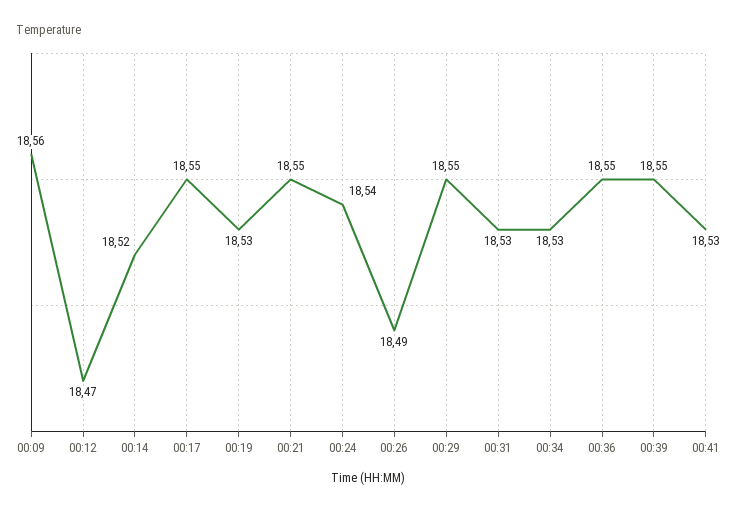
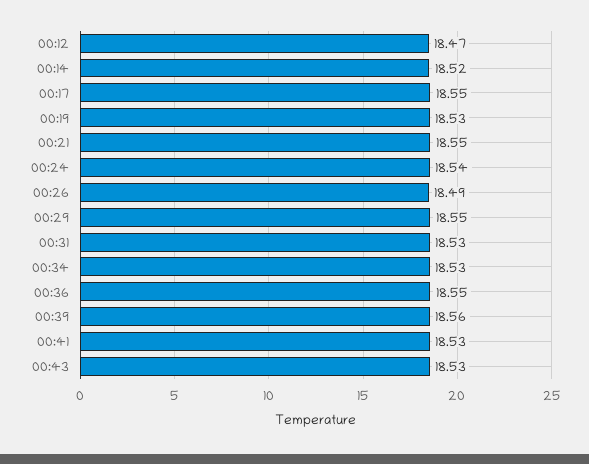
00:09: 18.56 -> none
00:39: 18.55 -> 18.56
00:43: none -> 18.53

